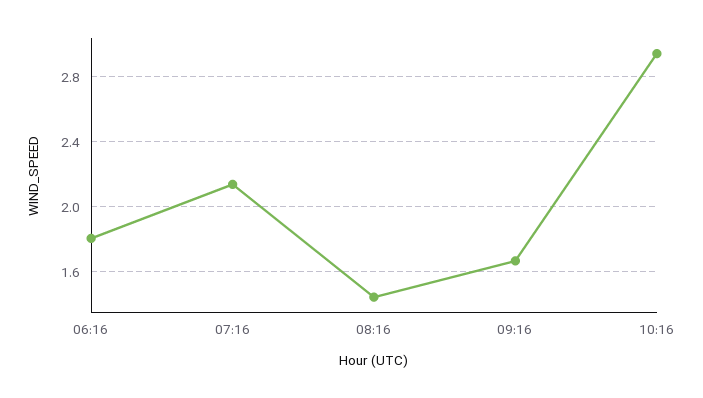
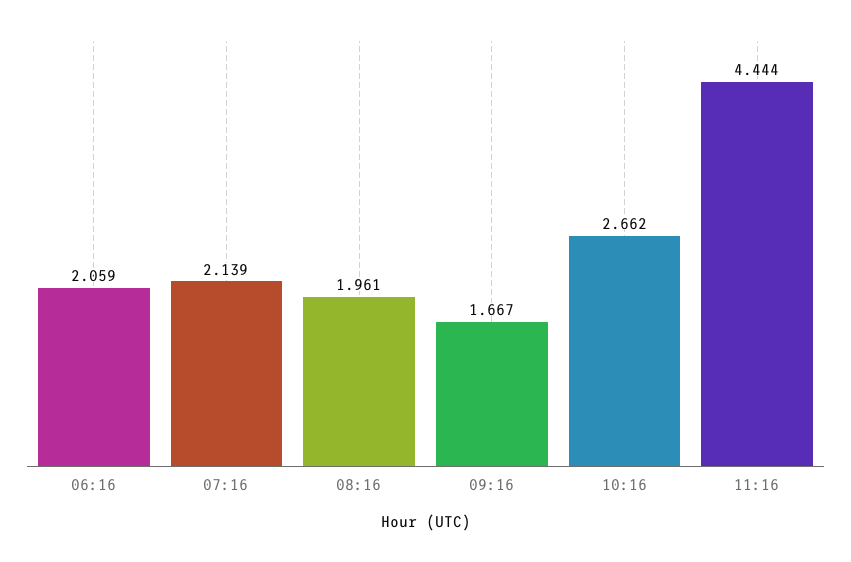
06:16: 1.8 -> 2.059
08:16: 1.45 -> 1.961
10:16: 2.95 -> 2.662
11:16: none -> 4.444

